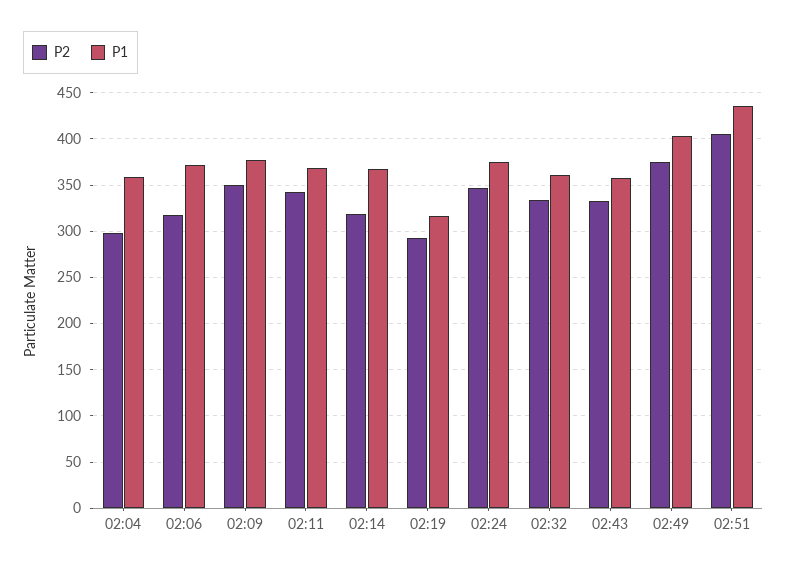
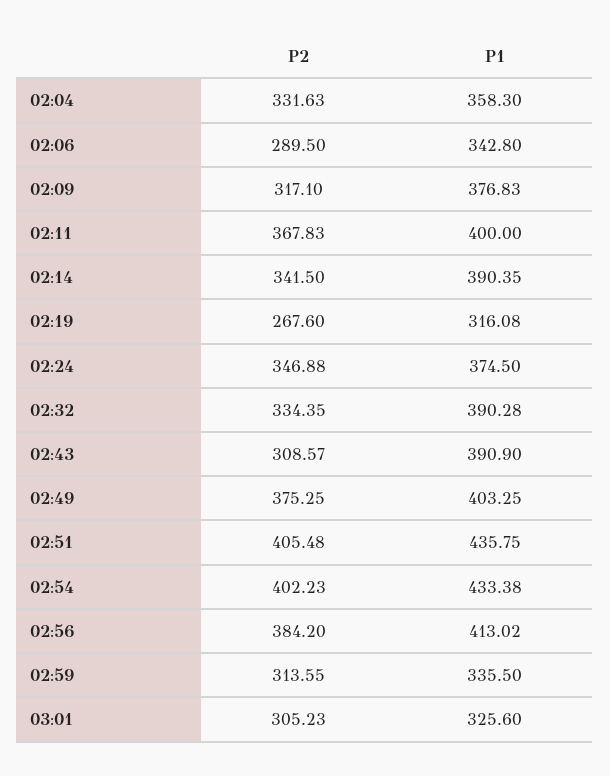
P2, 02:04: 300 -> 331.63
P2, 02:06: 320 -> 289.5
P1, 02:06: 370 -> 342.8
P2, 02:09: 350 -> 317.1
P2, 02:11: 340 -> 367.83
P1, 02:11: 370 -> 400
P2, 02:14: 320 -> 341.5
P1, 02:14: 370 -> 390.35
P2, 02:19: 290 -> 267.6
P1, 02:32: 360 -> 390.28
P2, 02:43: 330 -> 308.57
P1, 02:43: 360 -> 390.9
P2, 02:54: none -> 402.23
P1, 02:54: none -> 433.38
P2, 02:56: none -> 384.2
P1, 02:56: none -> 413.02
P2, 02:59: none -> 313.55
P1, 02:59: none -> 335.5
P2, 03:01: none -> 305.23
P1, 03:01: none -> 325.6

